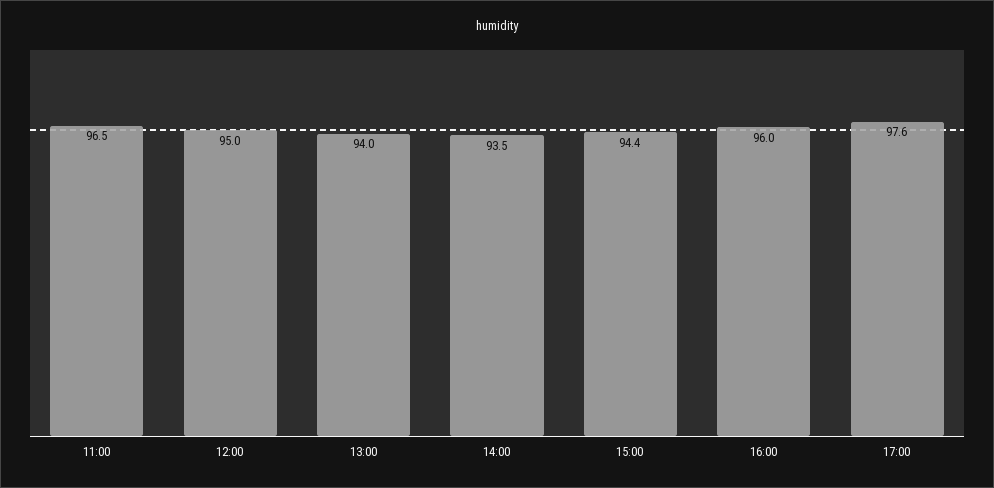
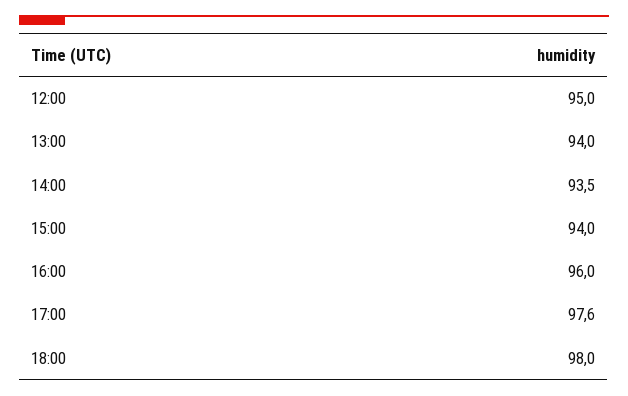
11:00: 96.5 -> none
15:00: 94.4 -> 94
18:00: none -> 98

